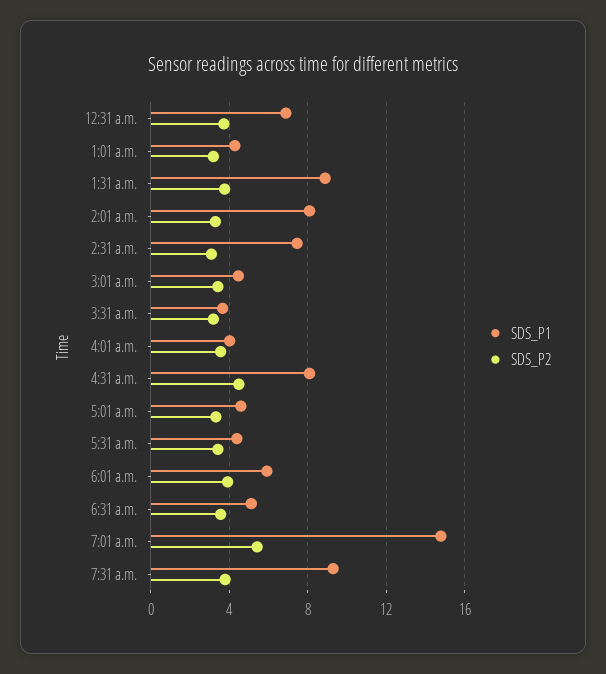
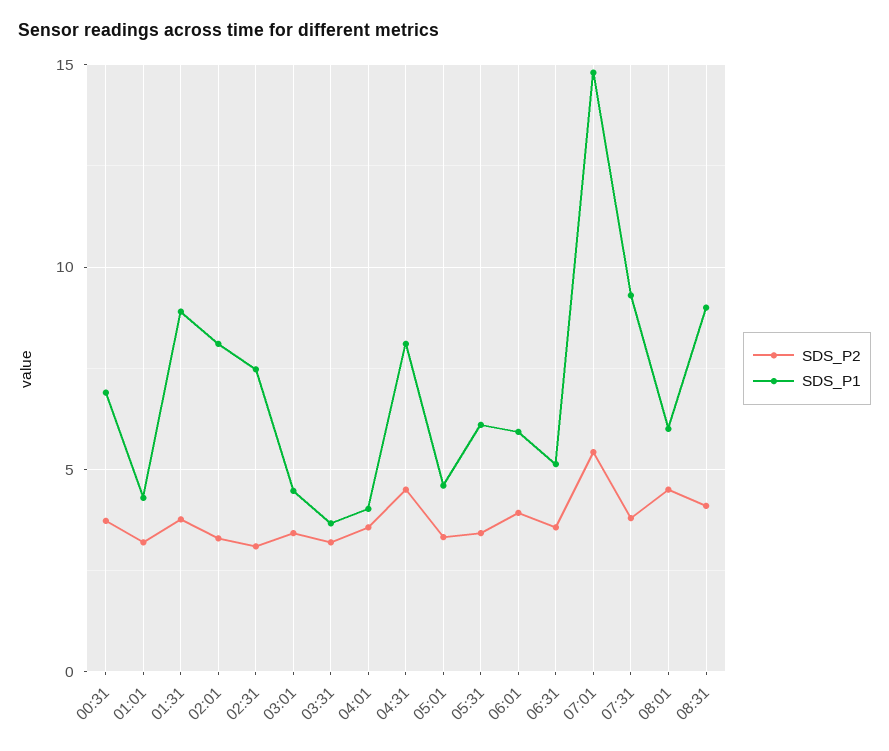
SDS_P1, 5:31 a.m.: 4.5 -> 6
SDS_P2, 08:01: none -> 4.5
SDS_P1, 08:01: none -> 6
SDS_P2, 08:31: none -> 4
SDS_P1, 08:31: none -> 9

